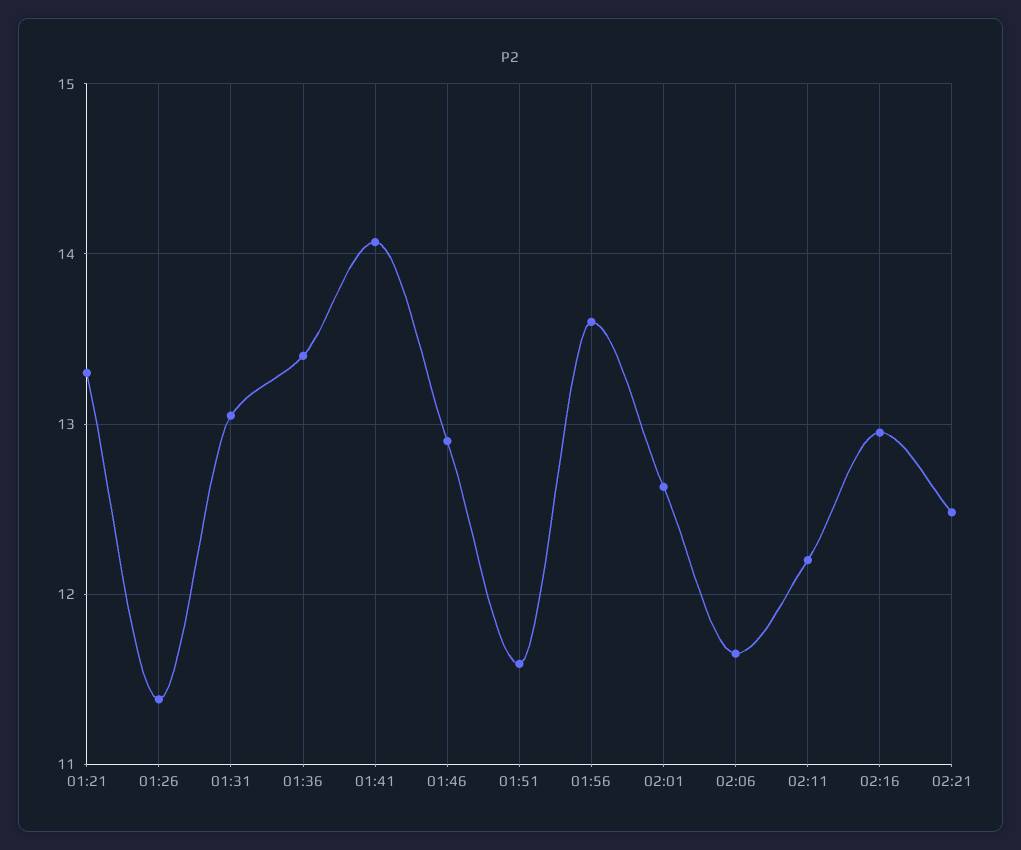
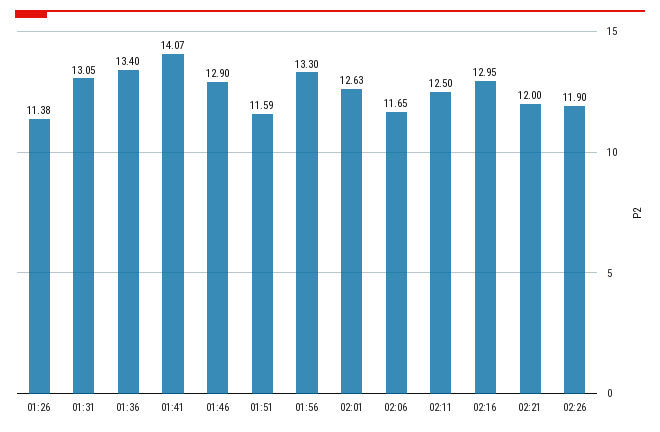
01:21: 13.3 -> none
01:56: 13.6 -> 13.3
02:11: 12.2 -> 12.5
02:21: 12.5 -> 12
02:26: none -> 11.9

